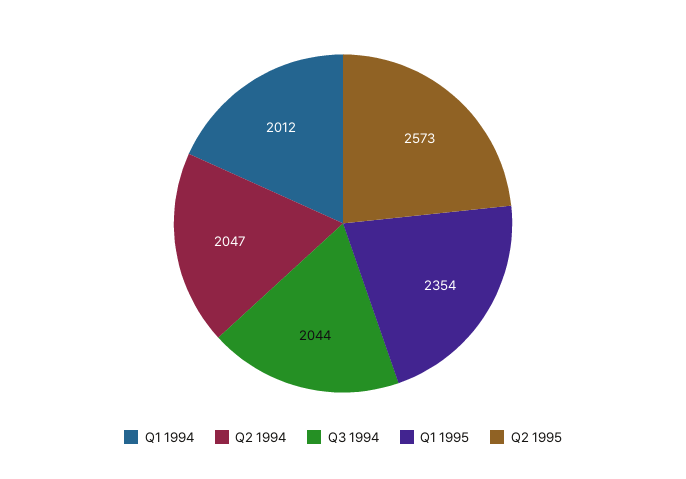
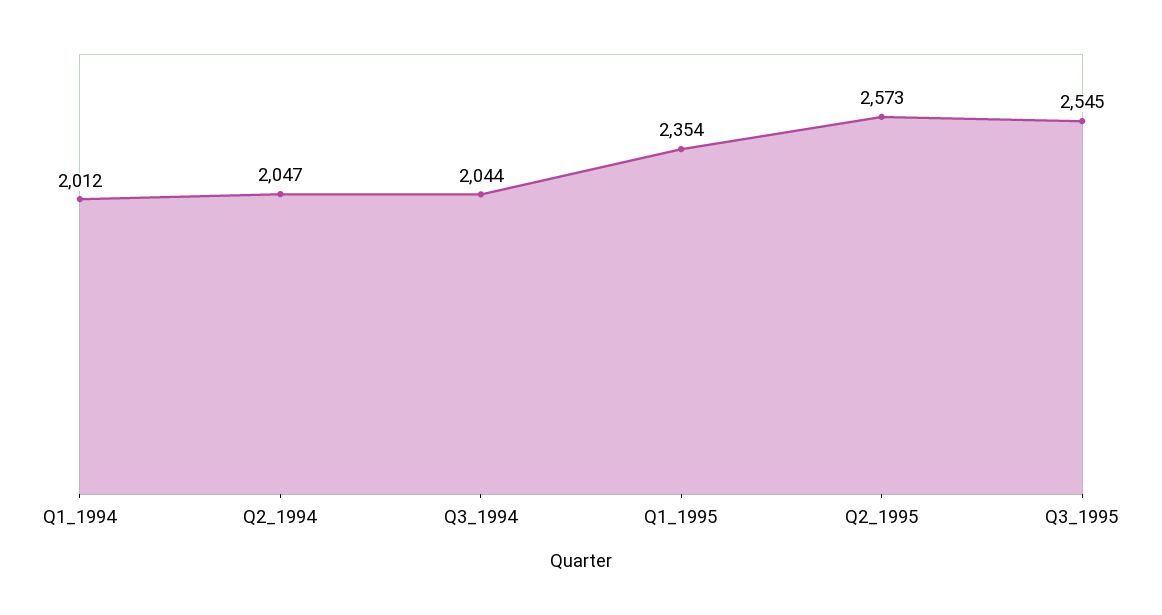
Q3_1995: none -> 2545

